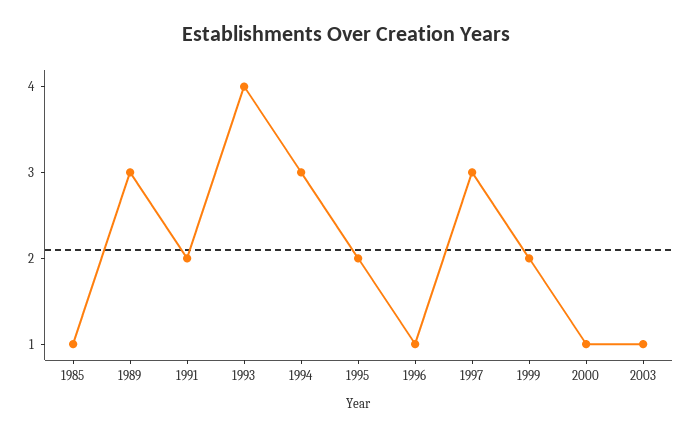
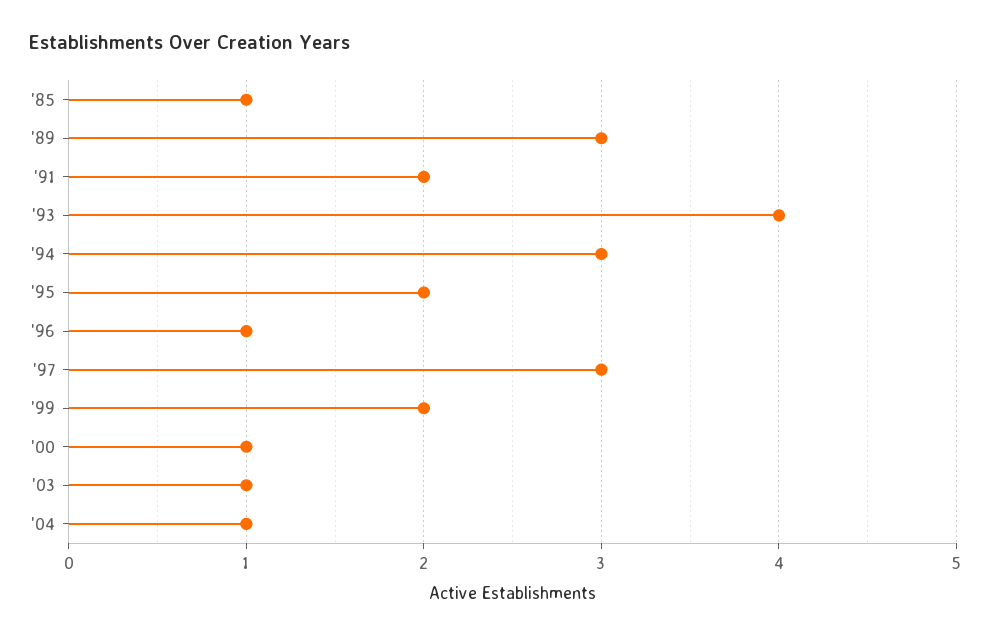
'04: none -> 1

